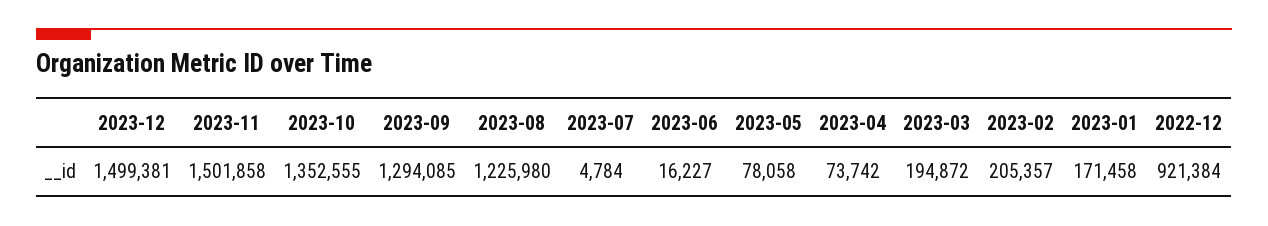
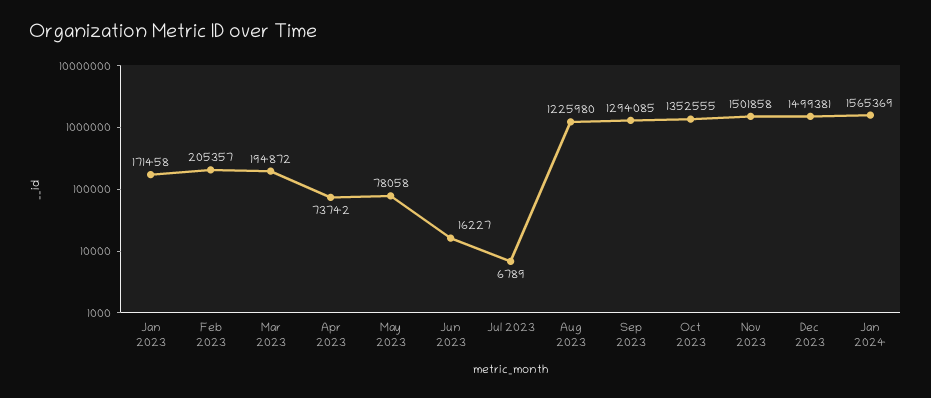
2023-07: 4784 -> 6789
2022-12: 921384 -> none
Jan 2024: none -> 1565369

